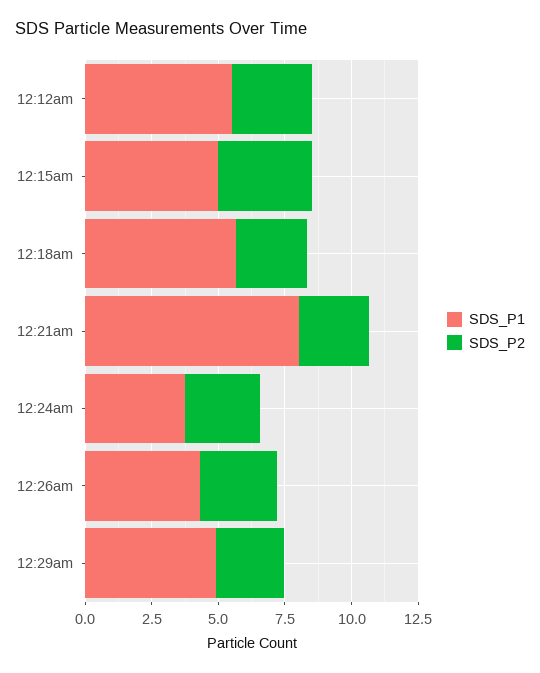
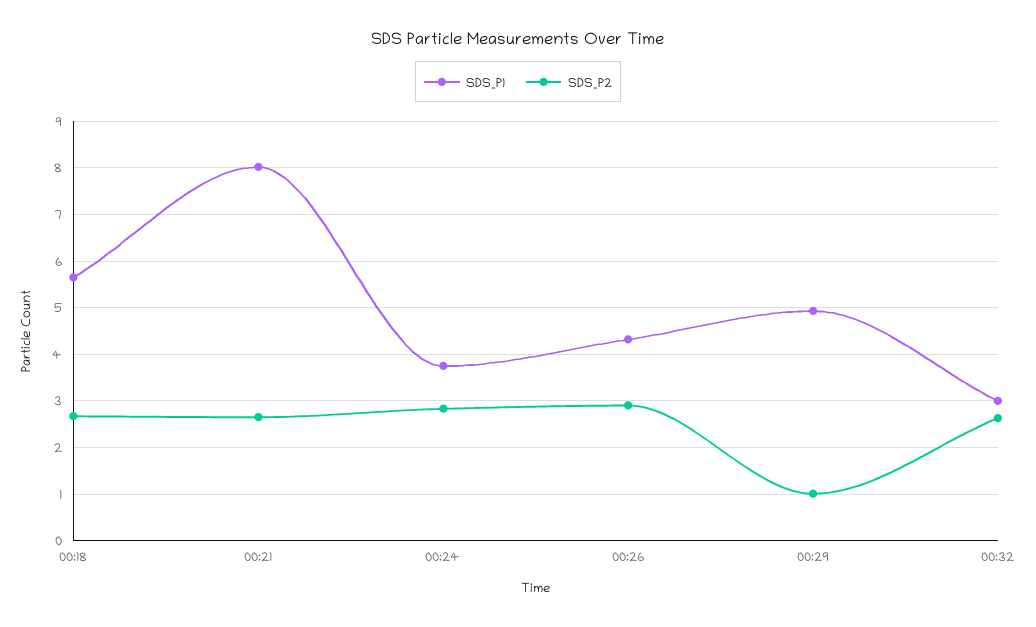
SDS_P1, 12:12am: 5.5 -> none
SDS_P2, 12:12am: 3 -> none
SDS_P1, 12:15am: 5 -> none
SDS_P2, 12:15am: 3.5 -> none
SDS_P2, 12:29am: 2.5 -> 1
SDS_P1, 00:32: none -> 3
SDS_P2, 00:32: none -> 2.6

